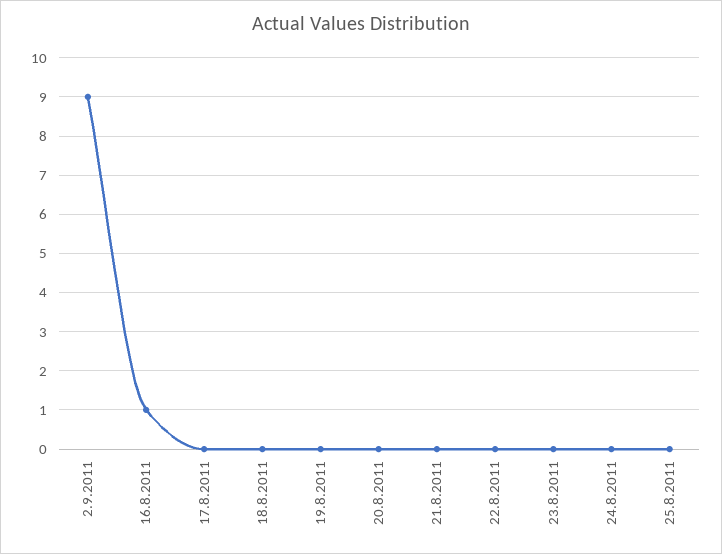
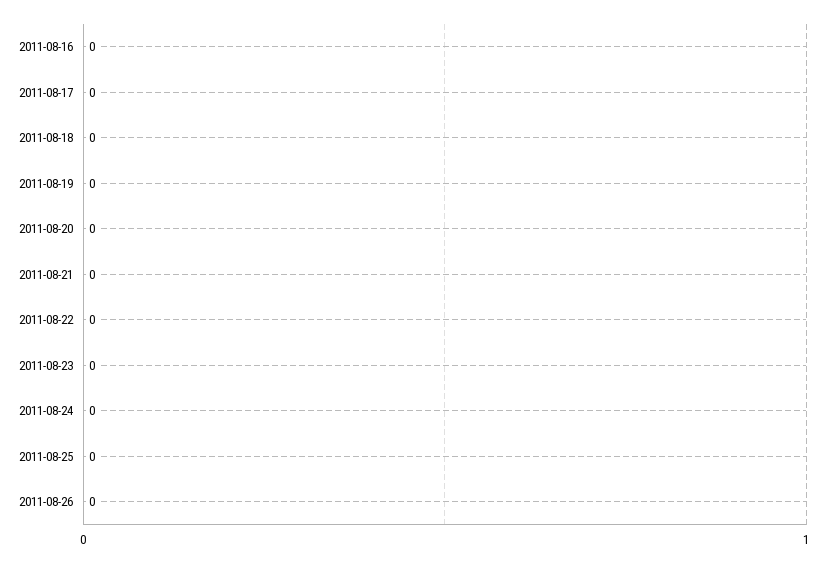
2.9.2011: 9 -> none
16.8.2011: 1 -> 0
2011-08-26: none -> 0

